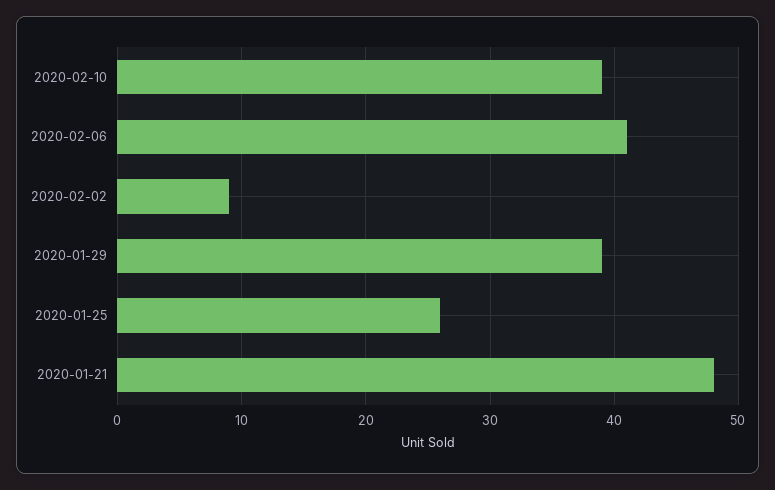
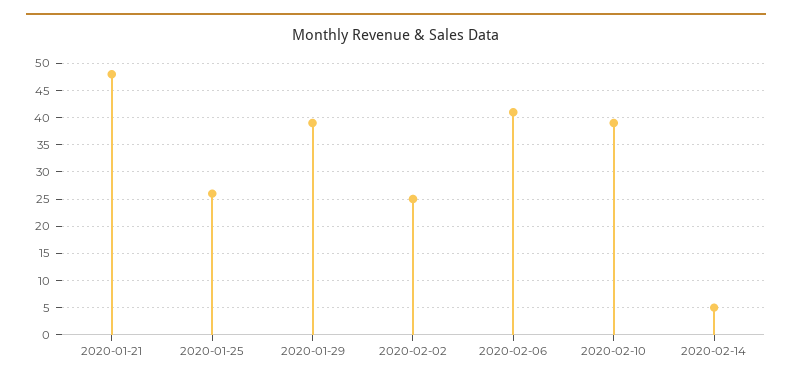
2020-02-02: 9 -> 25
2020-02-14: none -> 5

